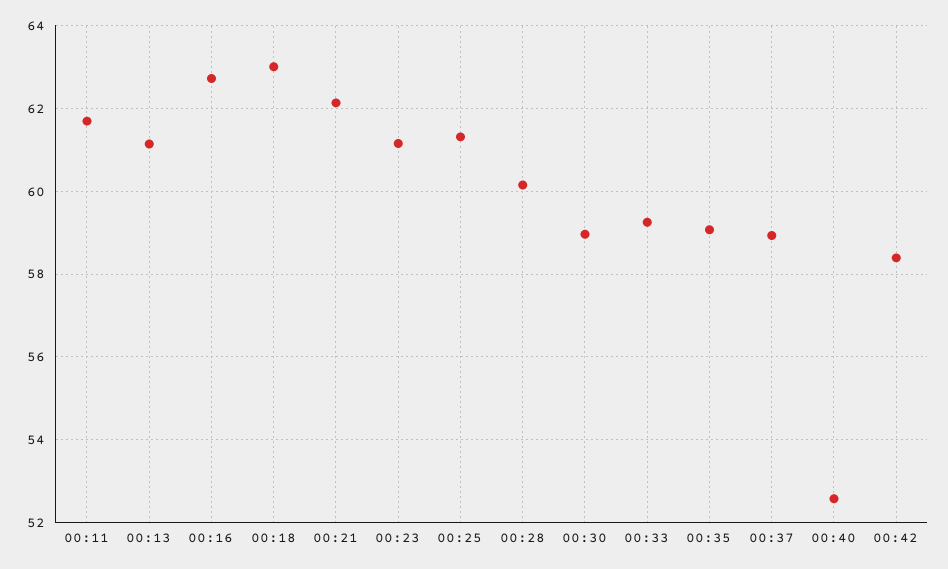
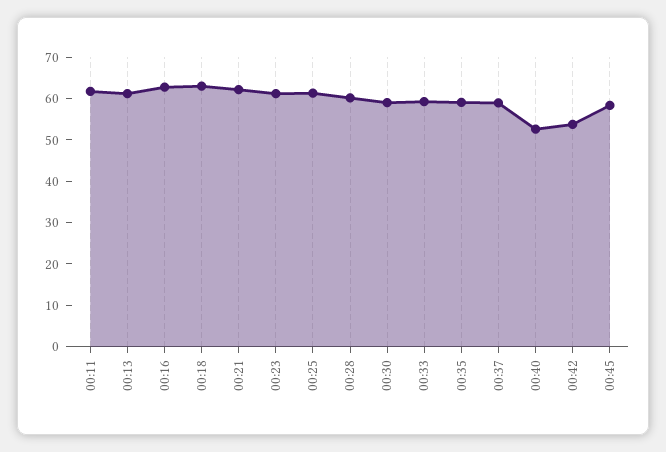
00:42: 58.4 -> 54
00:45: none -> 58

